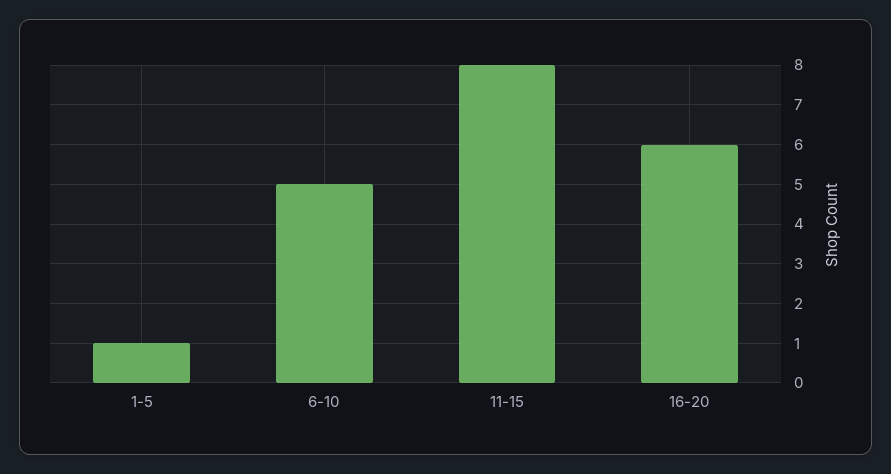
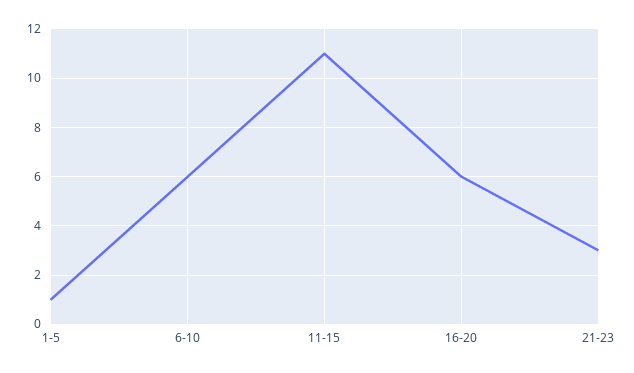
6-10: 5 -> 6
11-15: 8 -> 11
21-23: none -> 3

